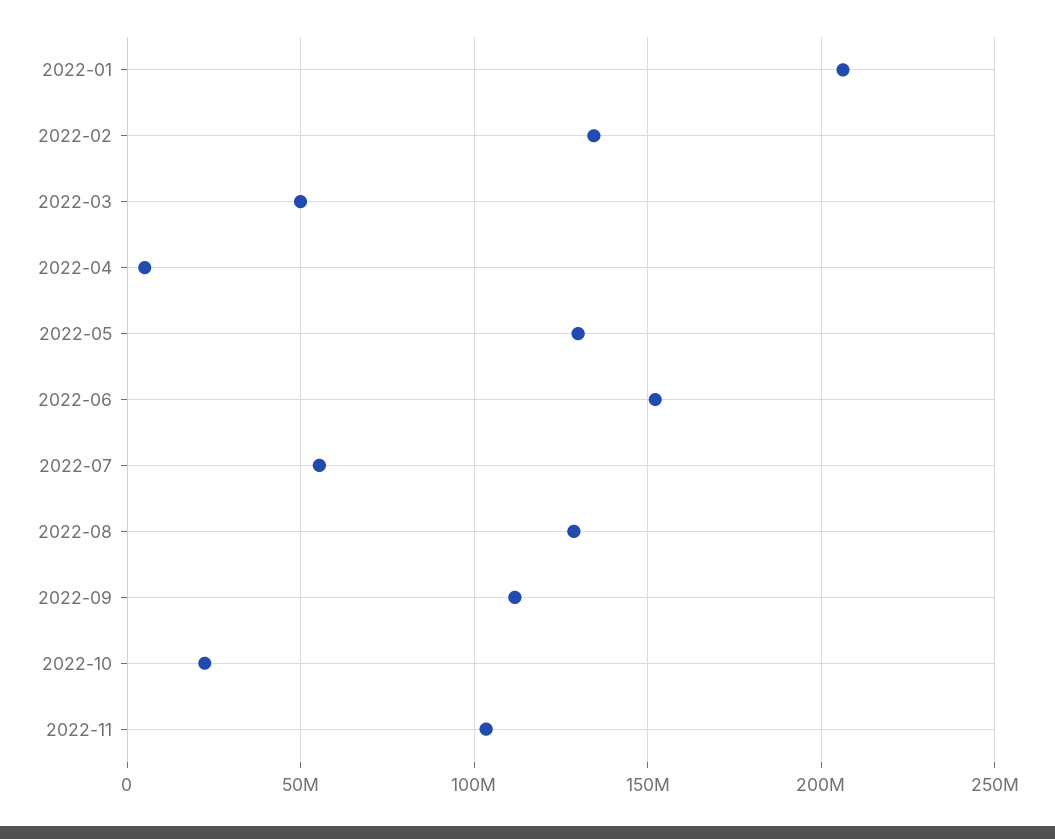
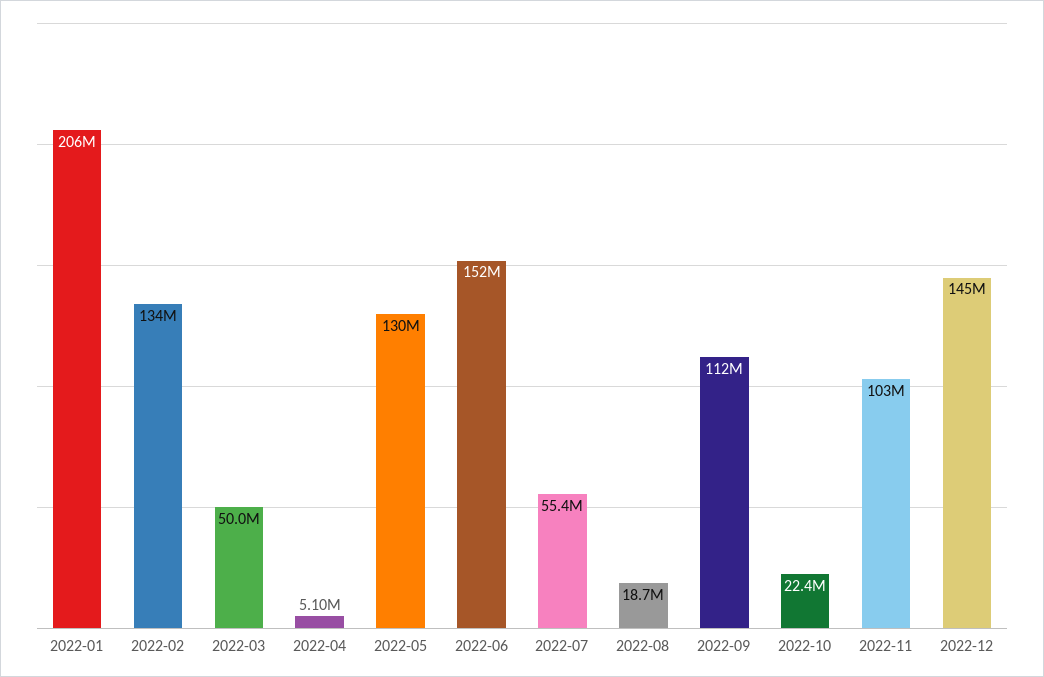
2022-08: 130000000 -> 18700000
2022-12: none -> 145000000

